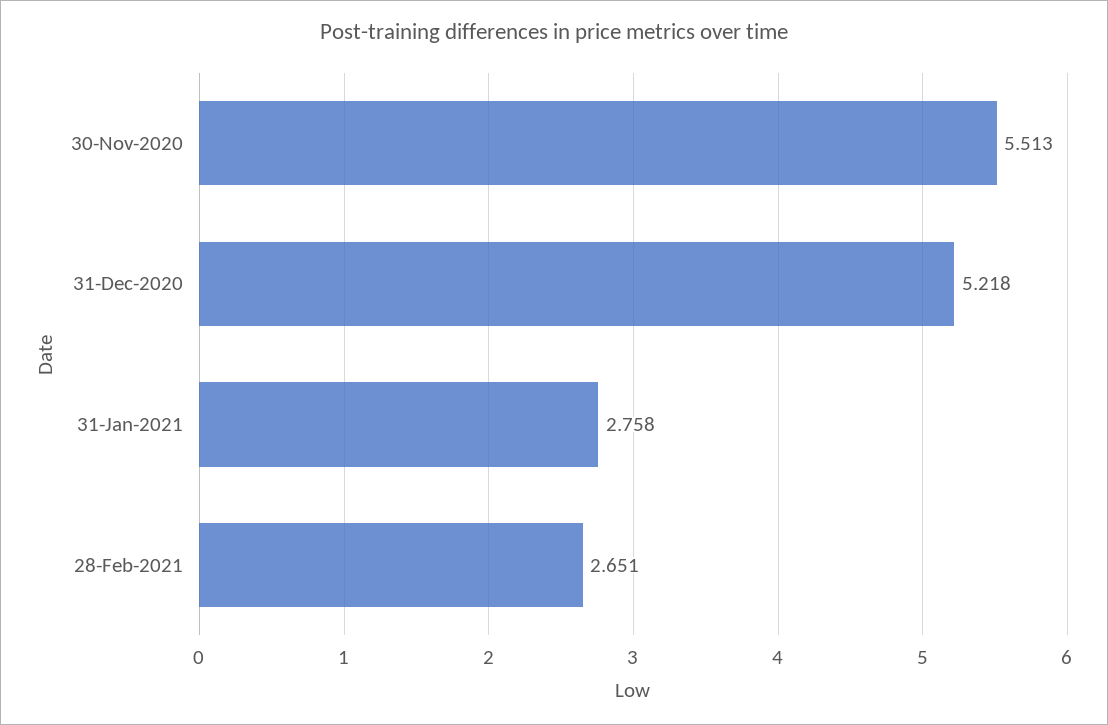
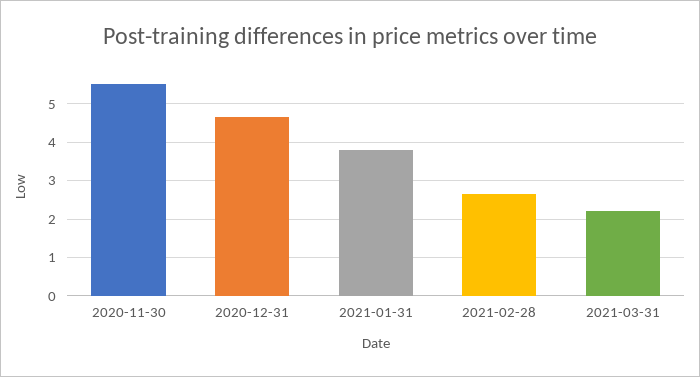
31-Dec-2020: 5.218 -> 4.6
31-Jan-2021: 2.758 -> 3.8
2021-03-31: none -> 2.2

